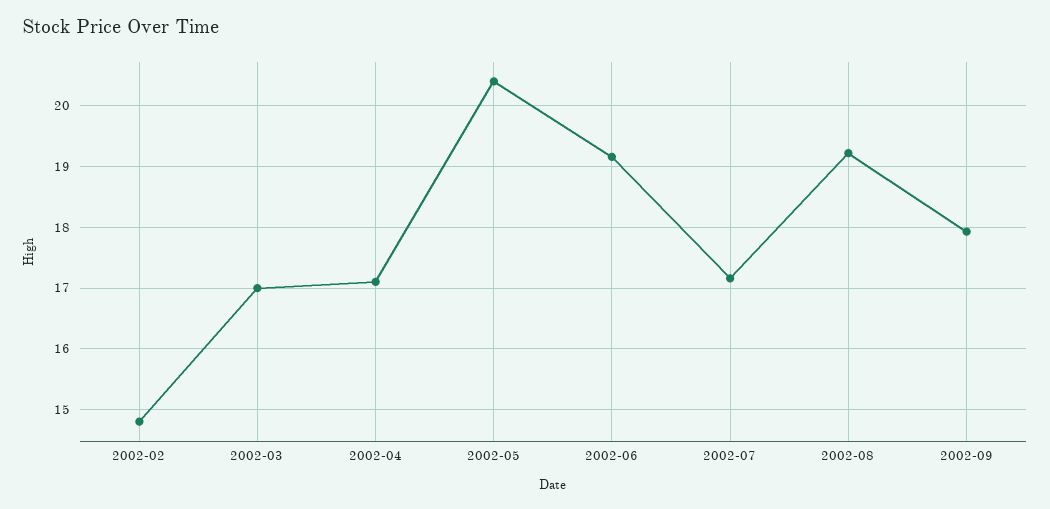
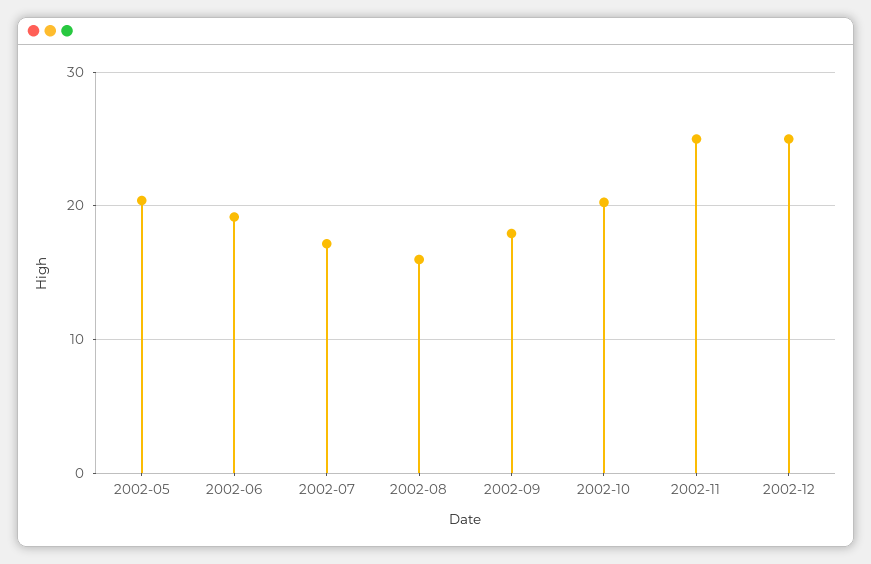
2002-02: 14.8 -> none
2002-03: 17 -> none
2002-04: 17.1 -> none
2002-08: 19.2 -> 16
2002-10: none -> 20
2002-11: none -> 25
2002-12: none -> 25

